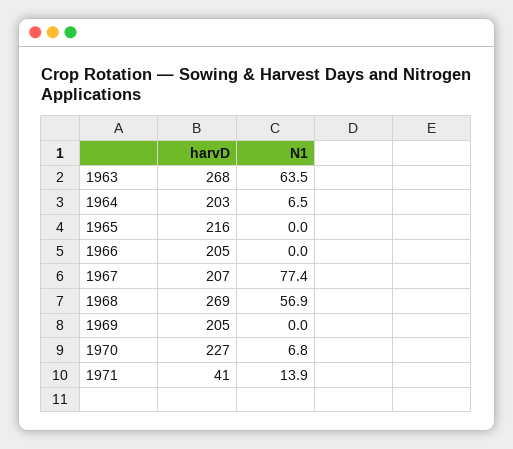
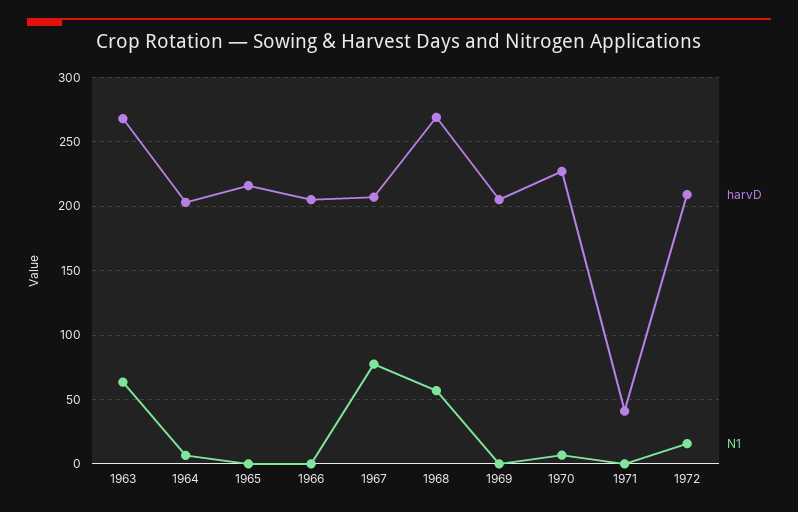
N1, 1971: 13.9 -> 0
harvD, 1972: none -> 210
N1, 1972: none -> 15

